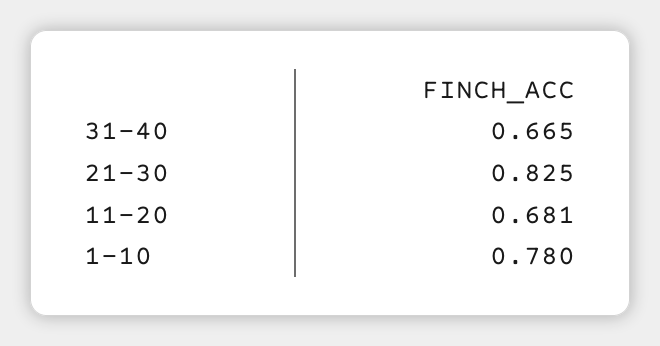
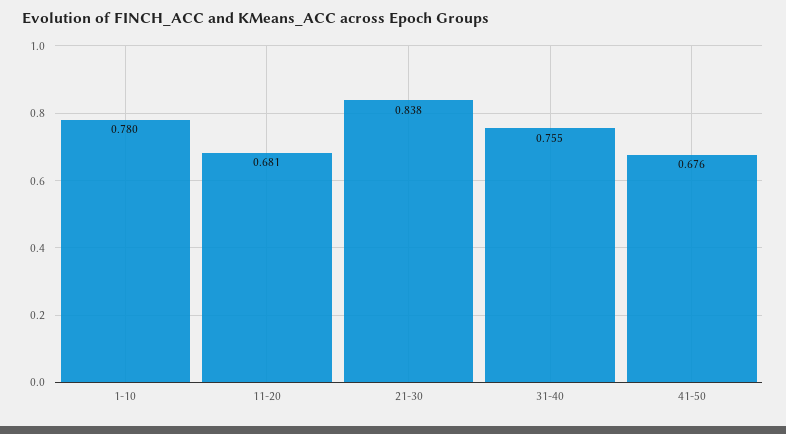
31-40: 0.665 -> 0.755
21-30: 0.825 -> 0.838
41-50: none -> 0.676

